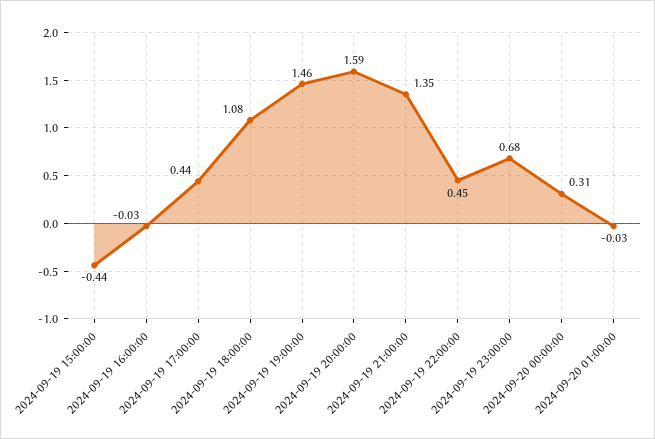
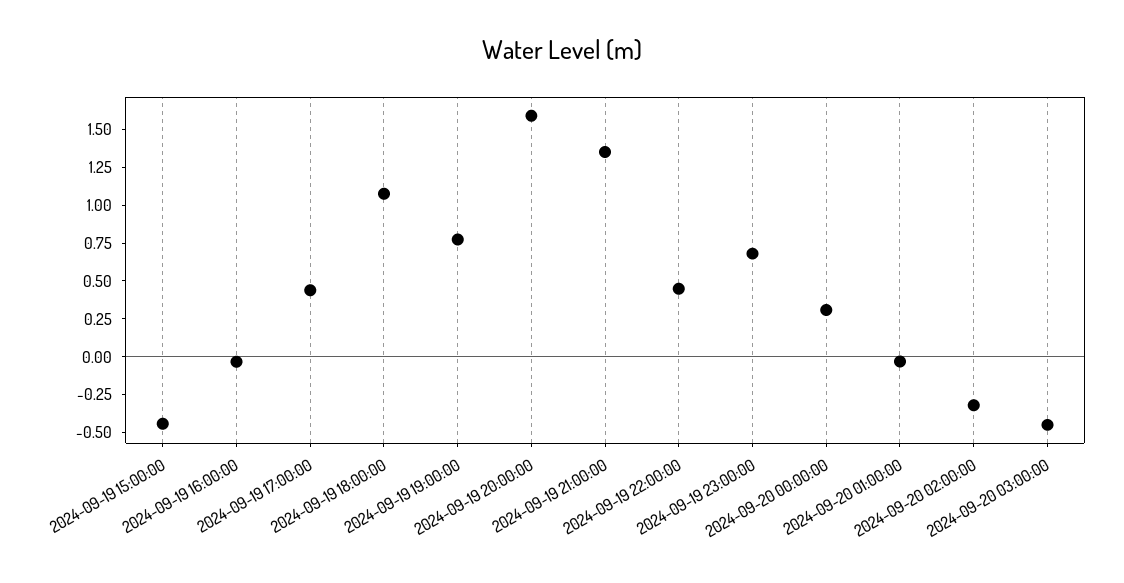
2024-09-19 19:00:00: 1.46 -> 0.75
2024-09-20 02:00:00: none -> -0.25
2024-09-20 03:00:00: none -> -0.5

